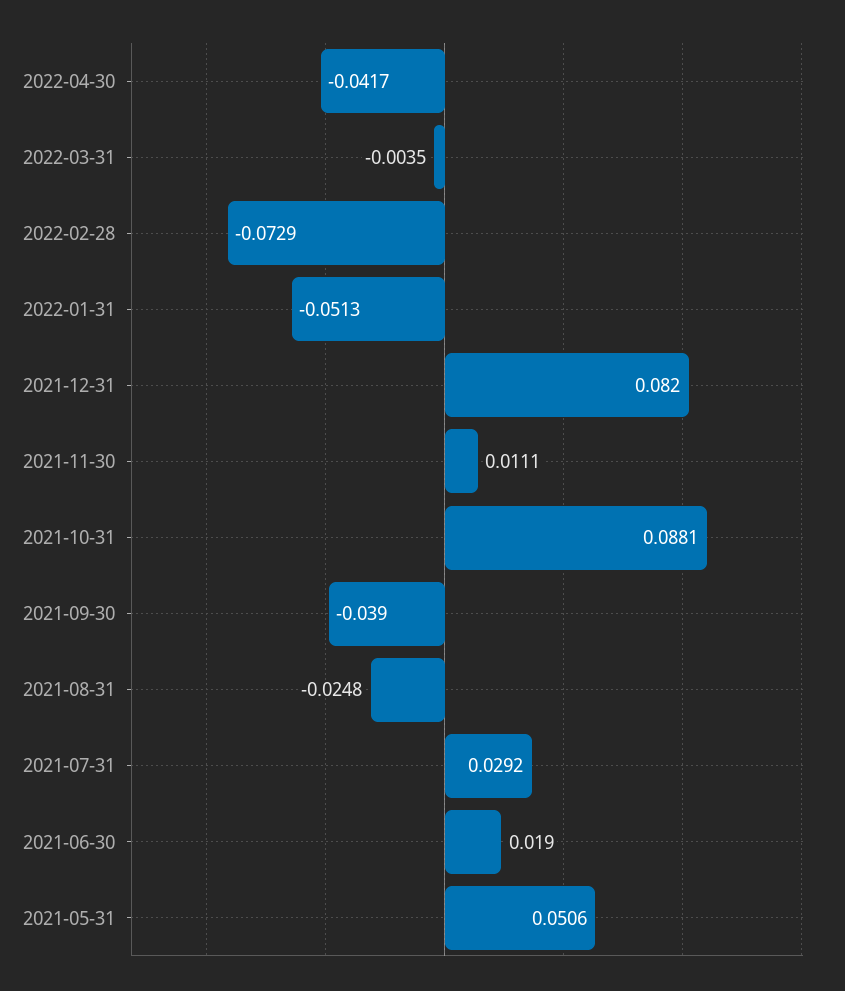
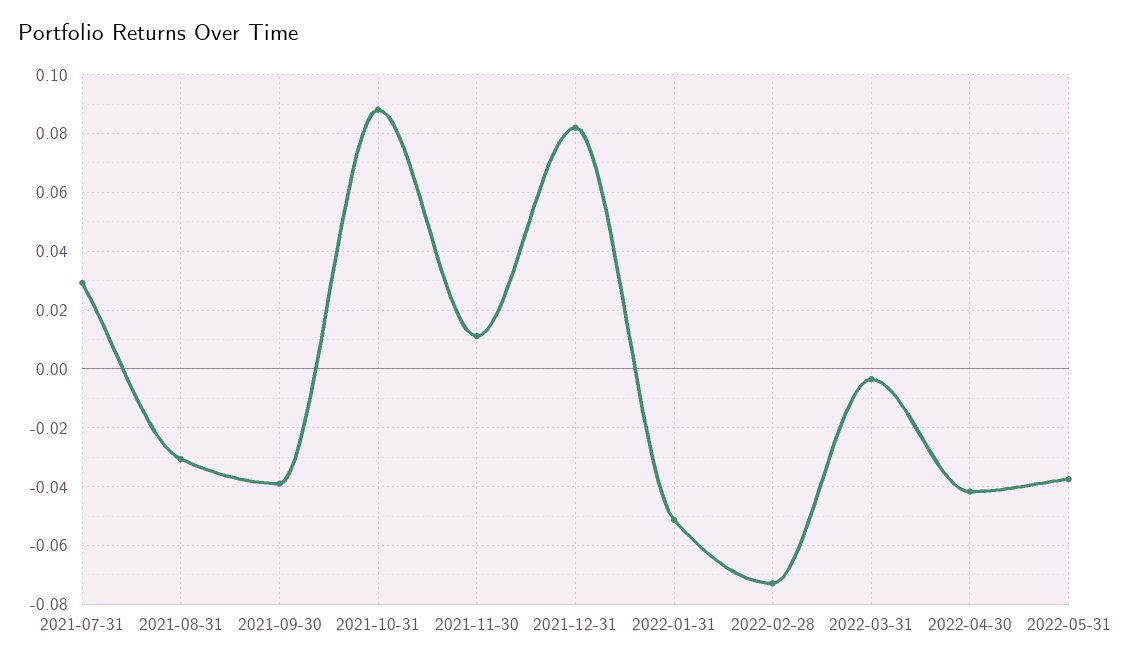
2021-08-31: -0.0248 -> -0.03
2021-06-30: 0.019 -> none
2021-05-31: 0.0506 -> none
2022-05-31: none -> -0.0375

